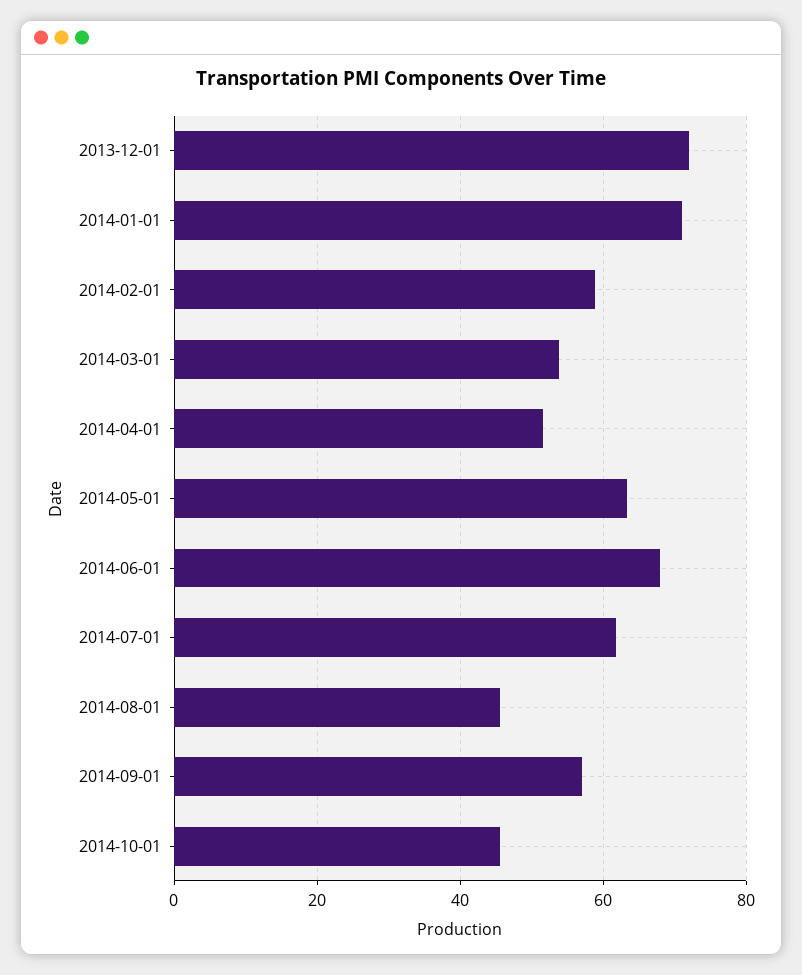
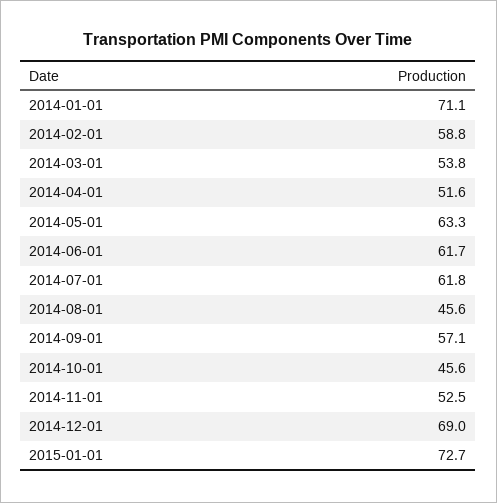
2013-12-01: 72 -> none
2014-06-01: 68 -> 61.7
2014-11-01: none -> 52.5
2014-12-01: none -> 69
2015-01-01: none -> 72.7

